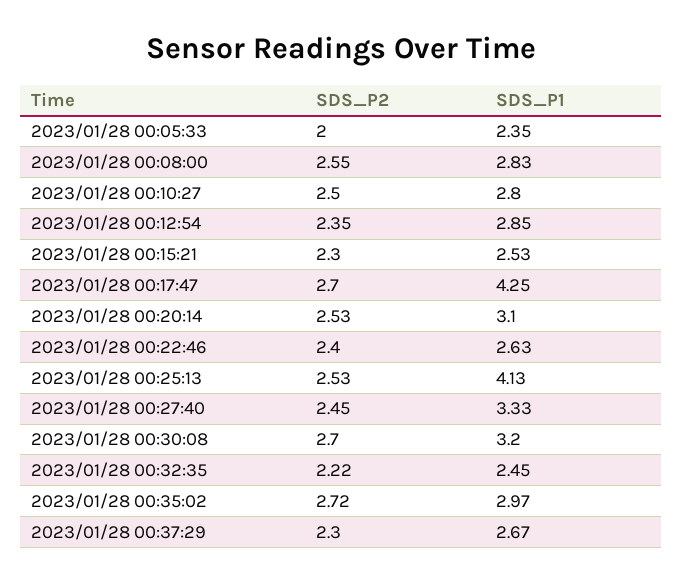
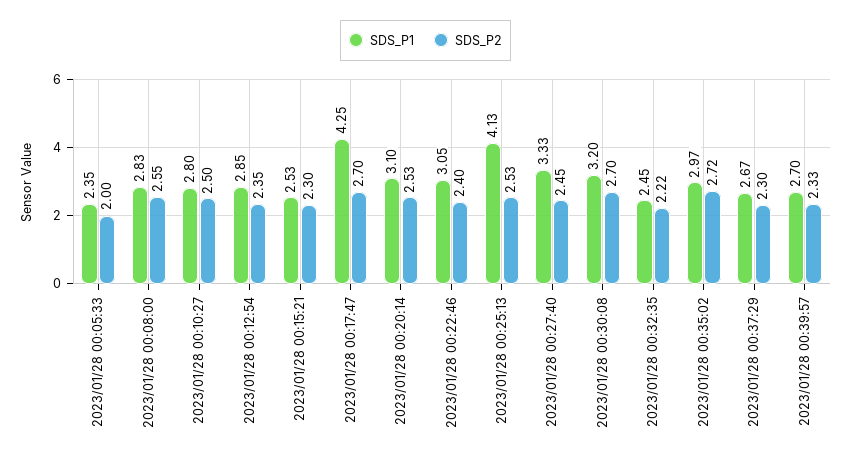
SDS_P1, 2023/01/28 00:22:46: 2.63 -> 3.05
SDS_P1, 2023/01/28 00:39:57: none -> 2.7
SDS_P2, 2023/01/28 00:39:57: none -> 2.33

